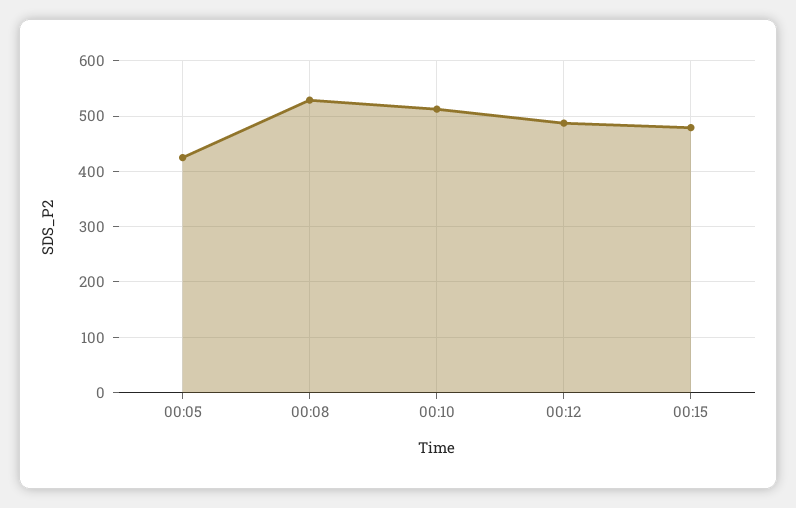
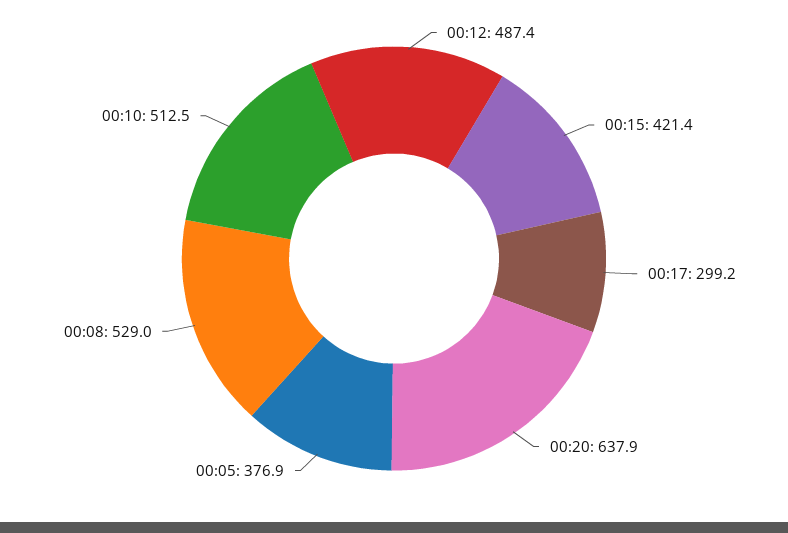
00:05: 420 -> 376.9
00:15: 480 -> 421.4
00:17: none -> 299.2
00:20: none -> 637.9

